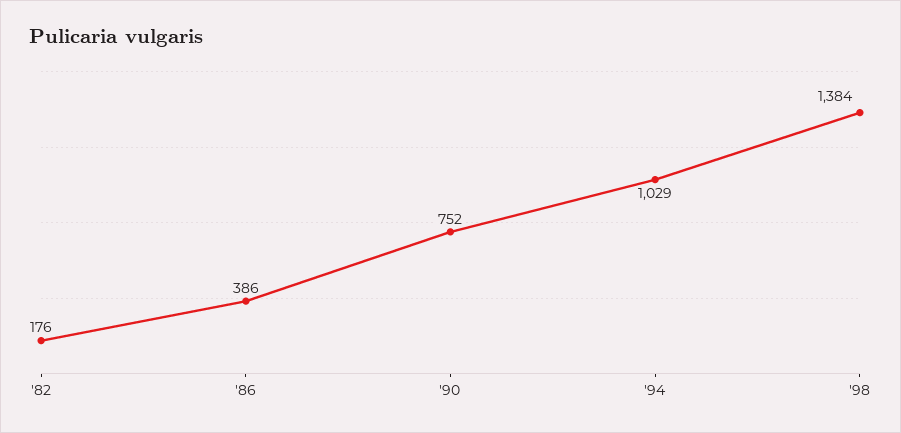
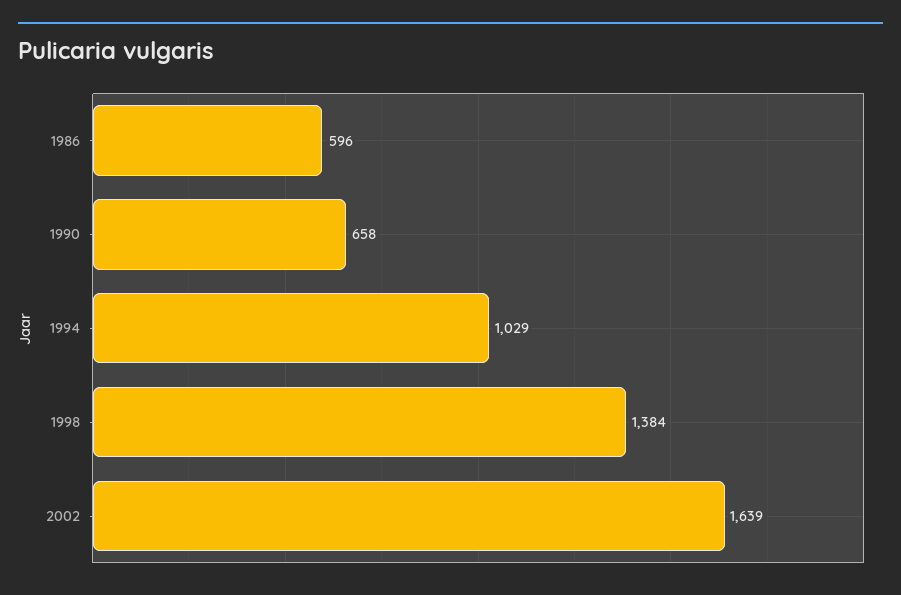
'82: 176 -> none
'86: 386 -> 596
'90: 752 -> 658
2002: none -> 1639

